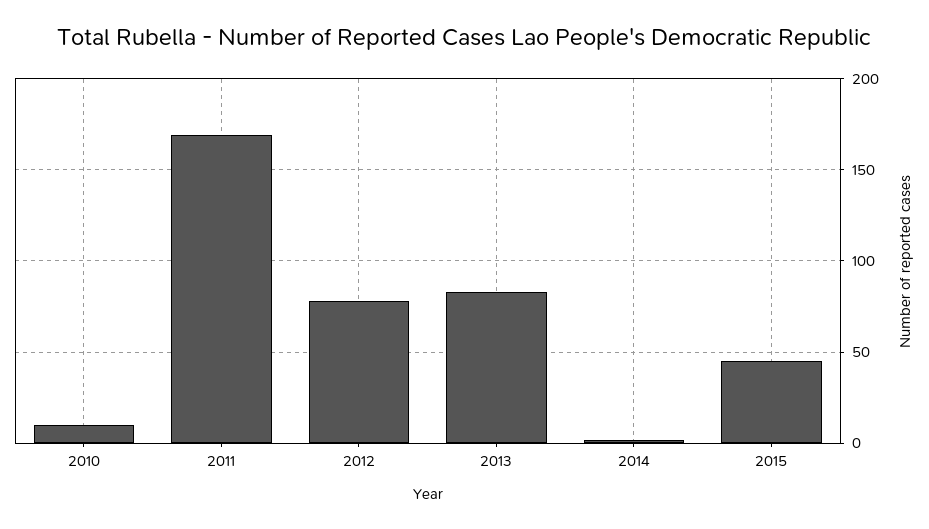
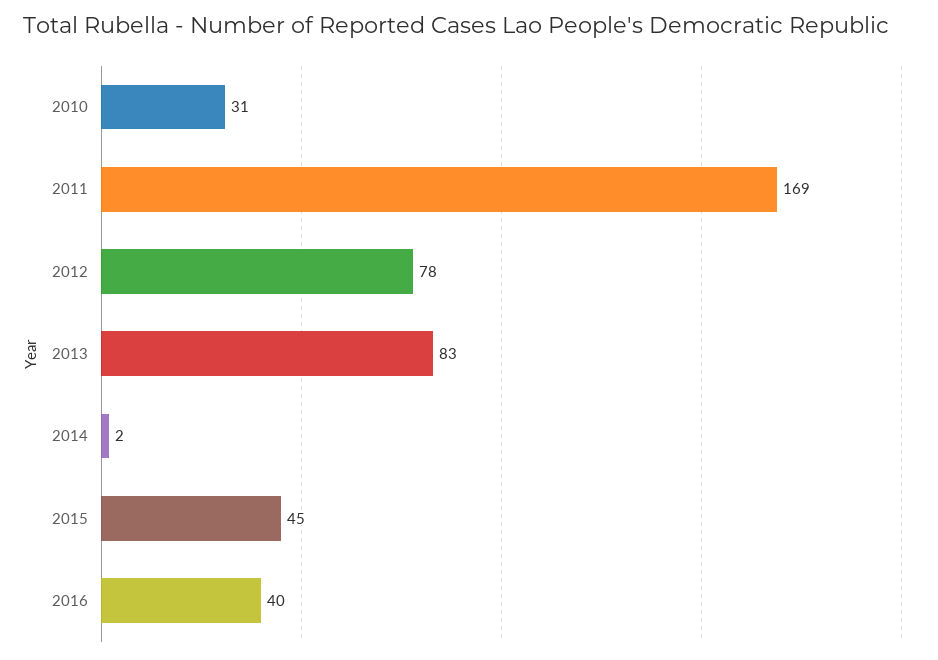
2010: 10 -> 31
2016: none -> 40

